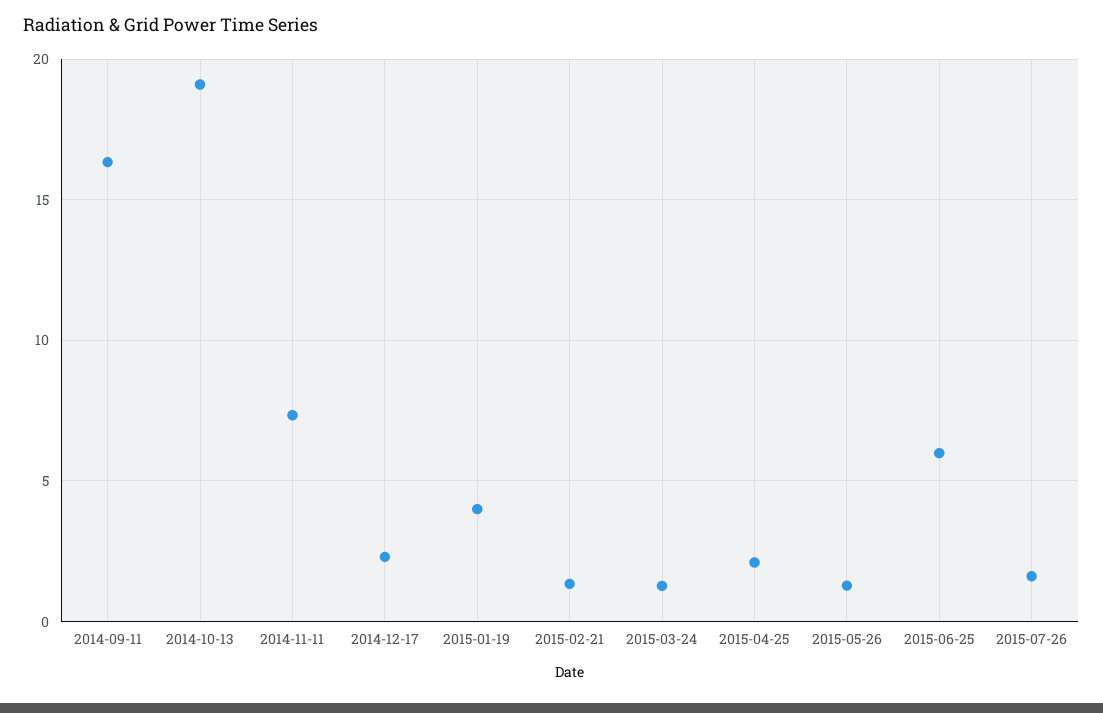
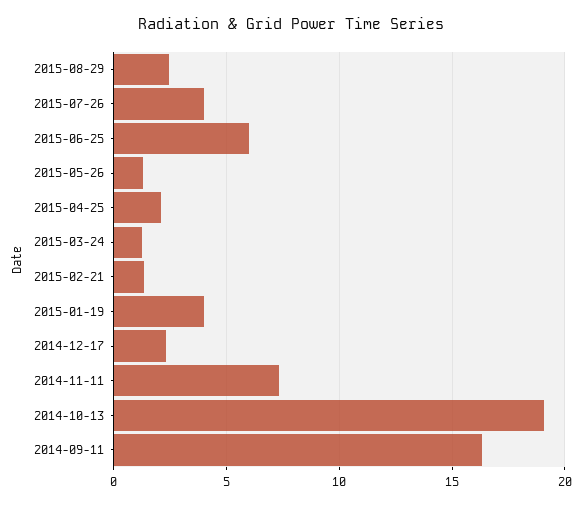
2015-07-26: 1.5 -> 4
2015-08-29: none -> 2.5

